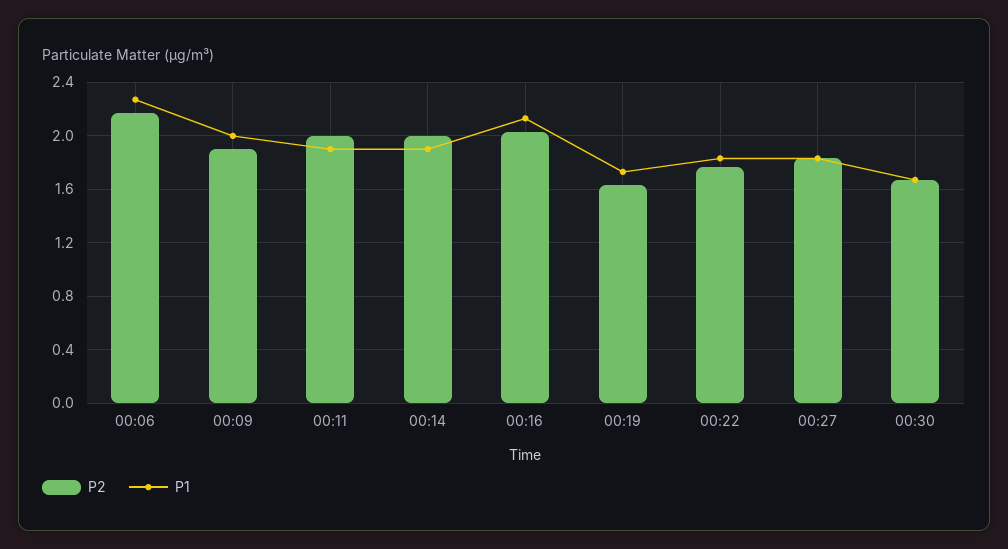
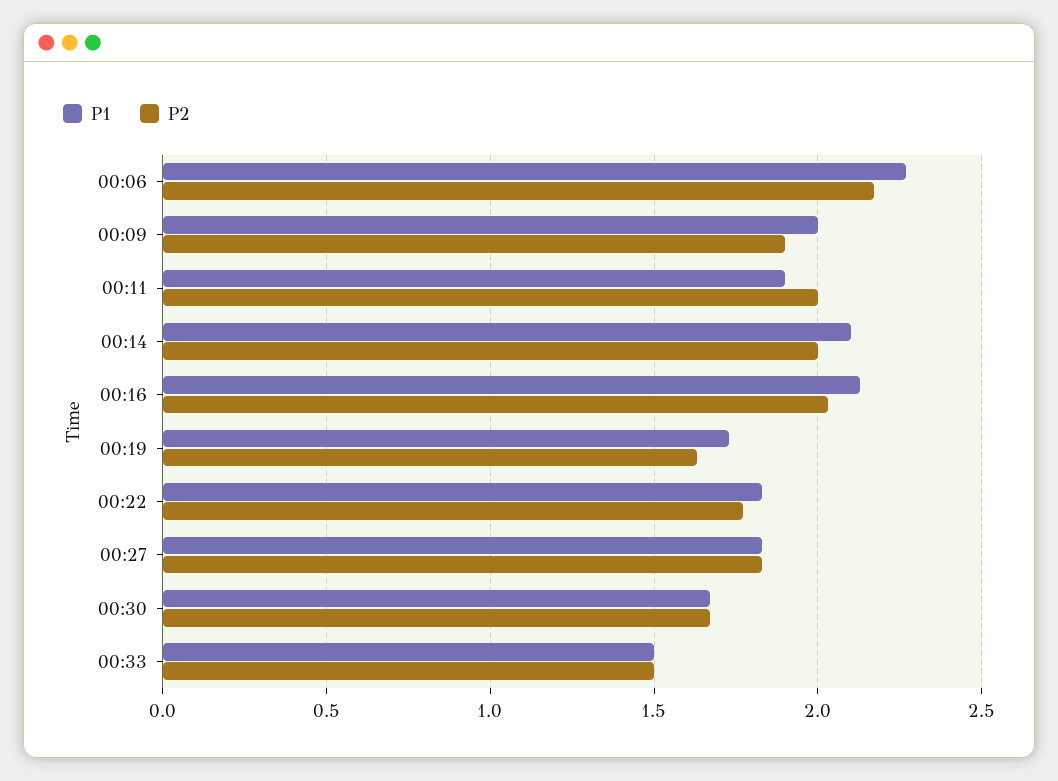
P1, 00:14: 1.9 -> 2.1
P1, 00:33: none -> 1.5
P2, 00:33: none -> 1.5

